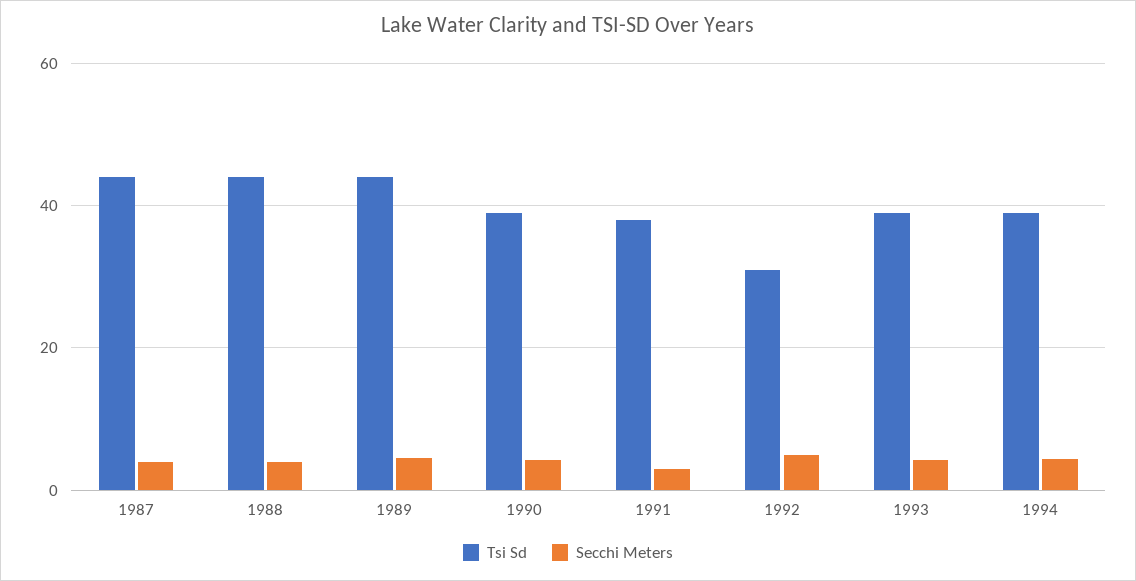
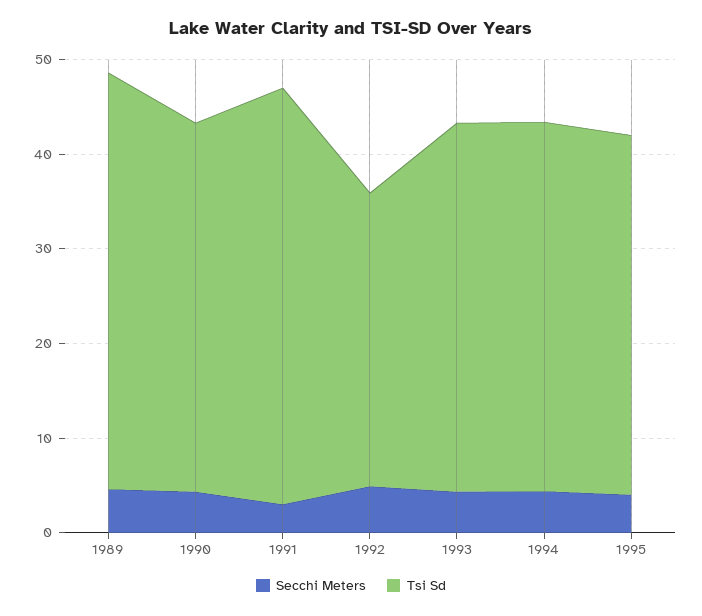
Tsi Sd, 1987: 44 -> none
Secchi Meters, 1987: 4 -> none
Tsi Sd, 1988: 44 -> none
Secchi Meters, 1988: 4 -> none
Tsi Sd, 1991: 38 -> 44
Secchi Meters, 1995: none -> 4
Tsi Sd, 1995: none -> 38

